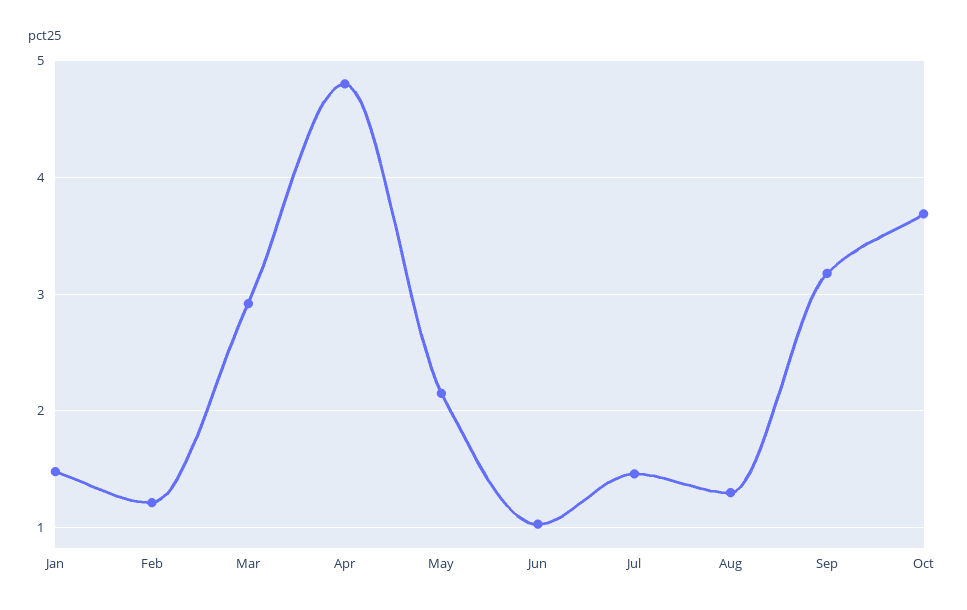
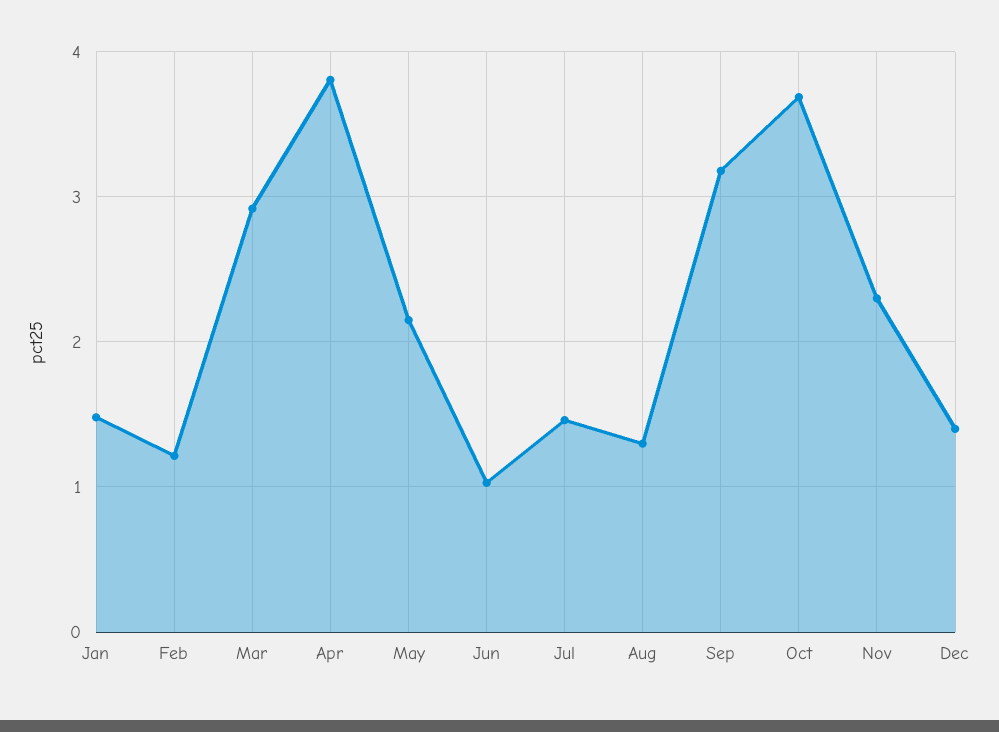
Apr: 4.8 -> 3.8
Nov: none -> 2.3
Dec: none -> 1.4

